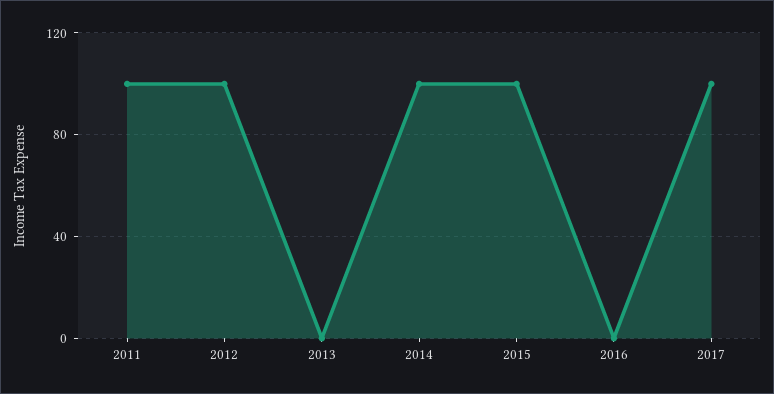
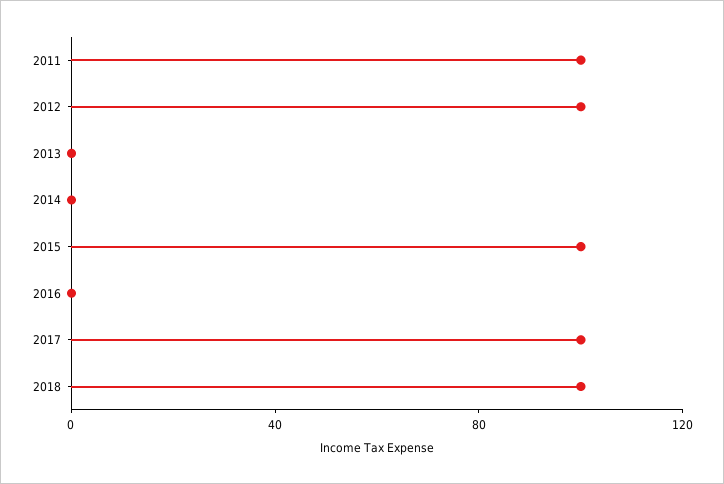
2014: 100 -> 0
2018: none -> 100

